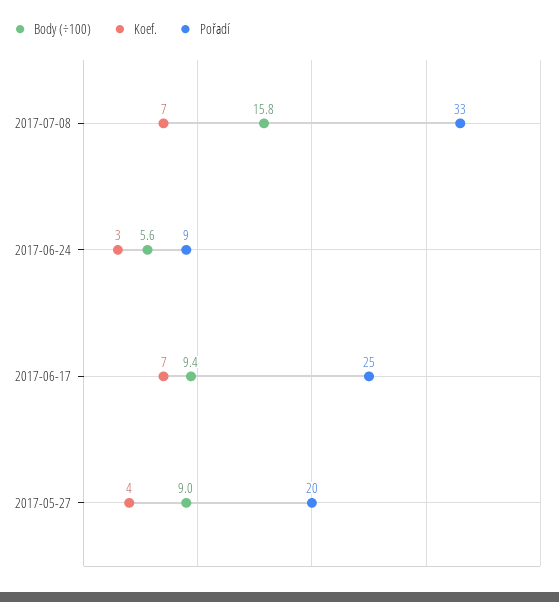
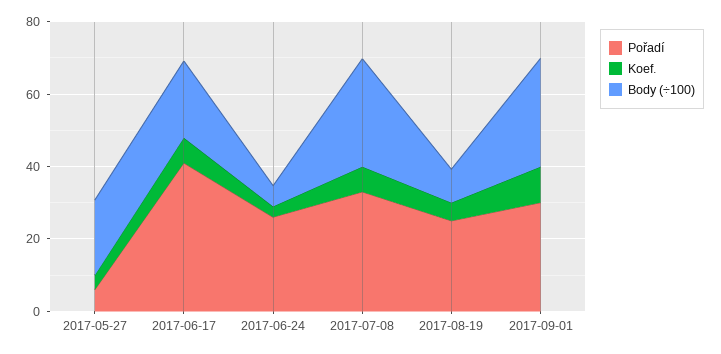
Body (÷100), 2017-07-08: 15.8 -> 30
Pořadí, 2017-06-24: 9 -> 25
Body (÷100), 2017-06-17: 9.4 -> 20
Pořadí, 2017-06-17: 25 -> 40
Body (÷100), 2017-05-27: 9 -> 20
Pořadí, 2017-05-27: 20 -> 5
Pořadí, 2017-08-19: none -> 25
Koef., 2017-08-19: none -> 5
Body (÷100), 2017-08-19: none -> 10
Pořadí, 2017-09-01: none -> 30
Koef., 2017-09-01: none -> 10
Body (÷100), 2017-09-01: none -> 30

